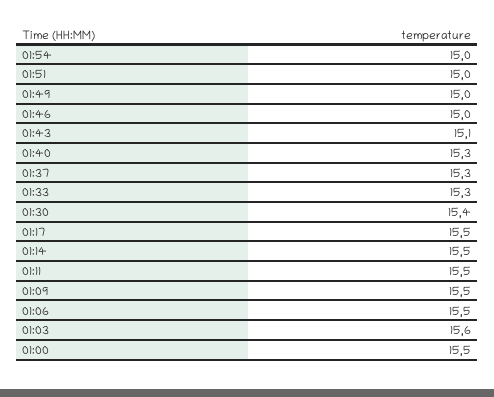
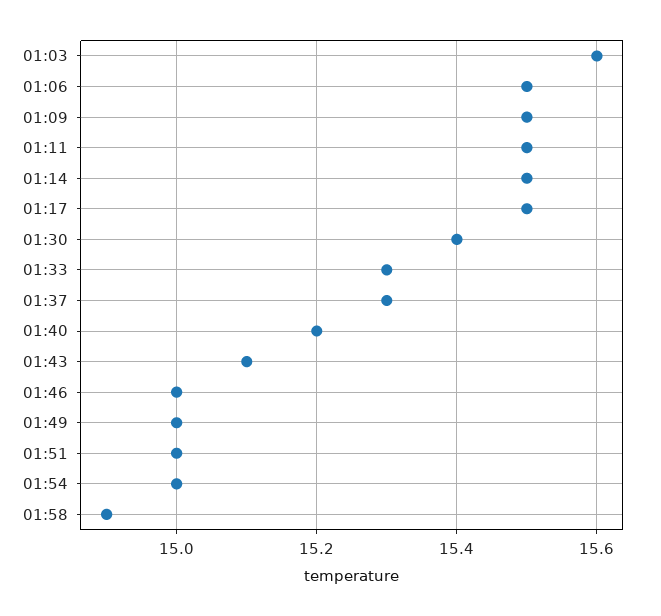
01:40: 15.3 -> 15.2
01:00: 15.5 -> none
01:58: none -> 14.9

